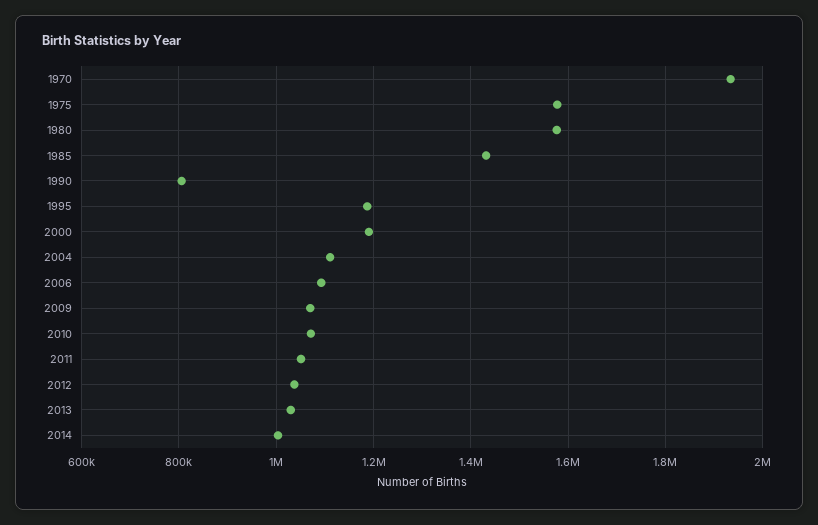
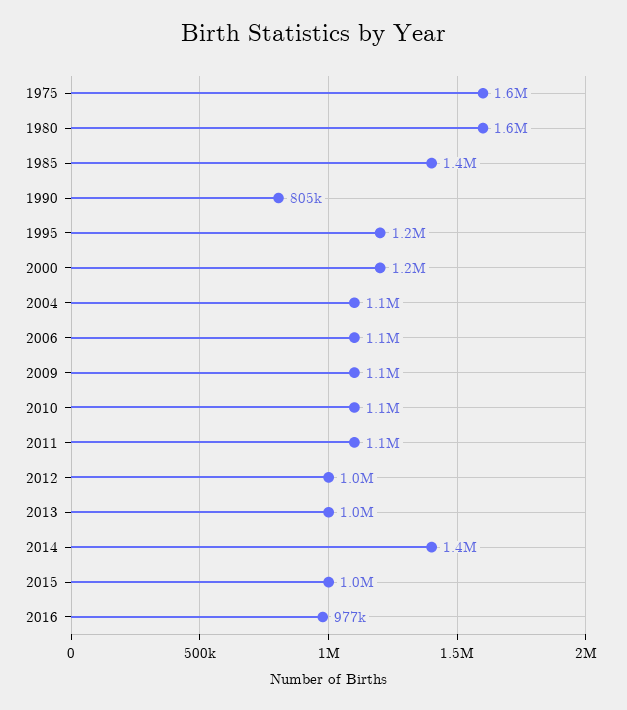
1970: 1940000 -> none
2014: 1000000 -> 1400000
2015: none -> 1000000
2016: none -> 977000

